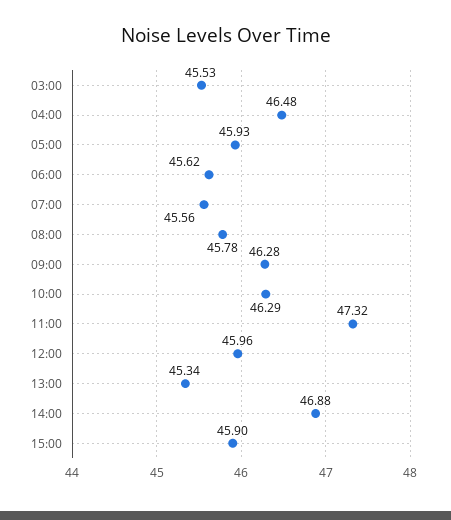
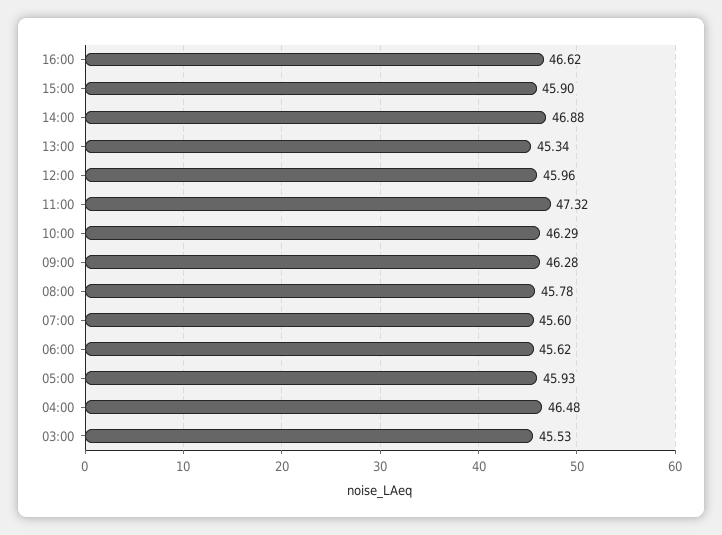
07:00: 45.56 -> 45.6
16:00: none -> 46.62

